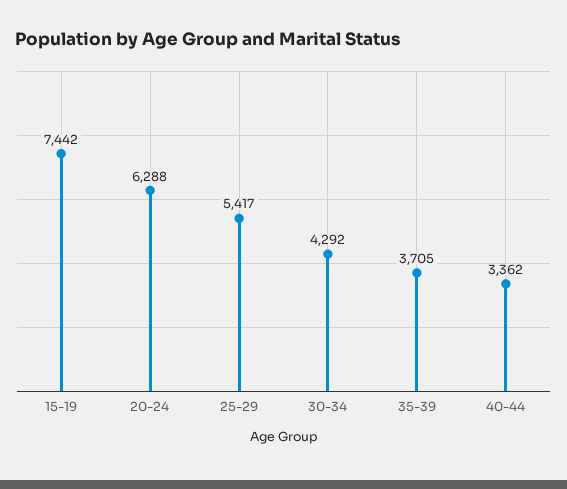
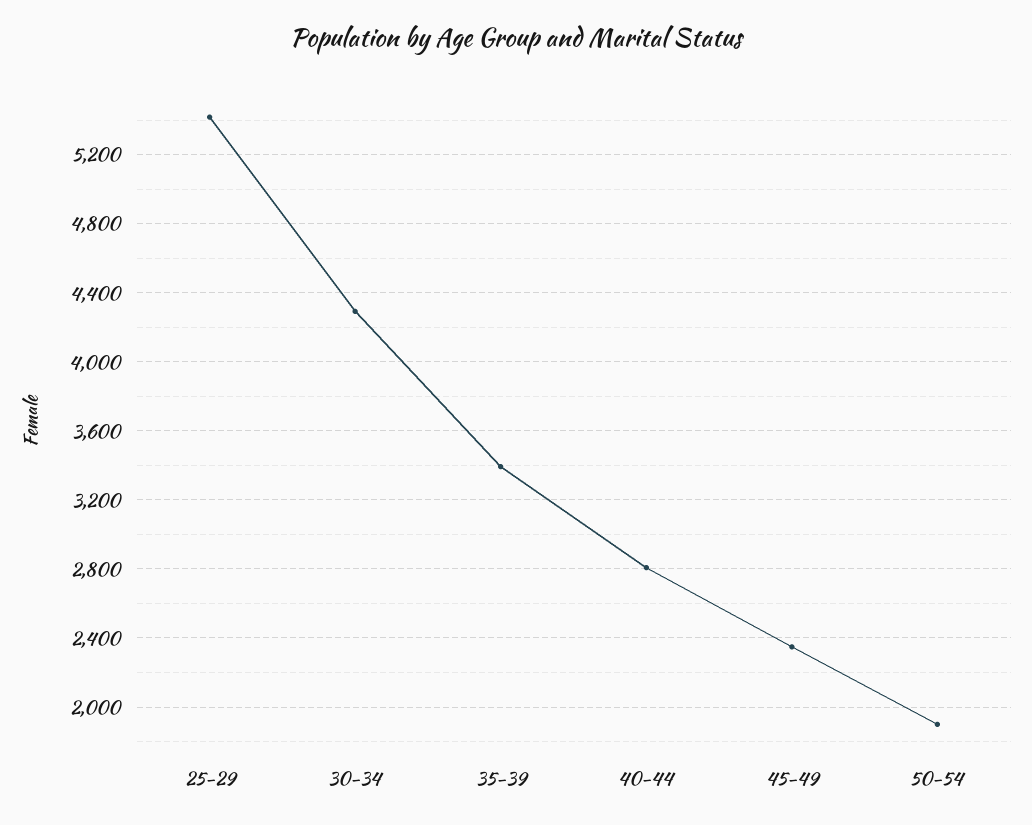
15-19: 7442 -> none
20-24: 6288 -> none
35-39: 3705 -> 3400
40-44: 3362 -> 2800
45-49: none -> 2350
50-54: none -> 1900

